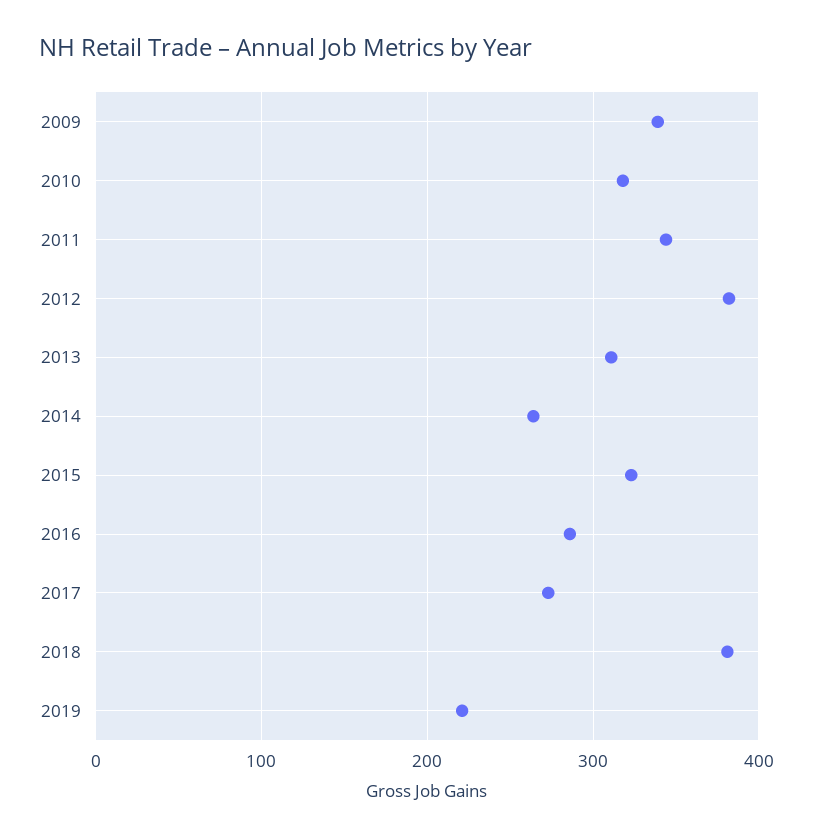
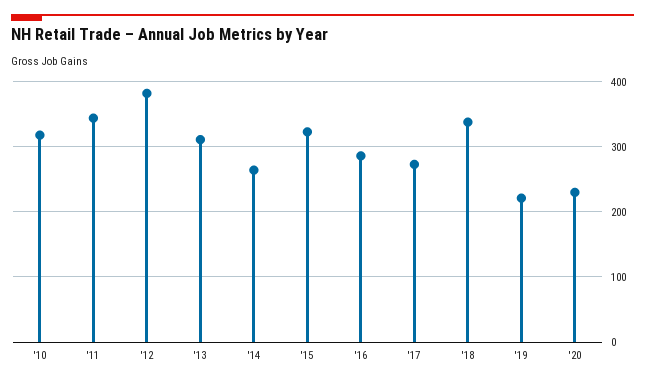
2009: 340 -> none
2018: 380 -> 340
'20: none -> 230

